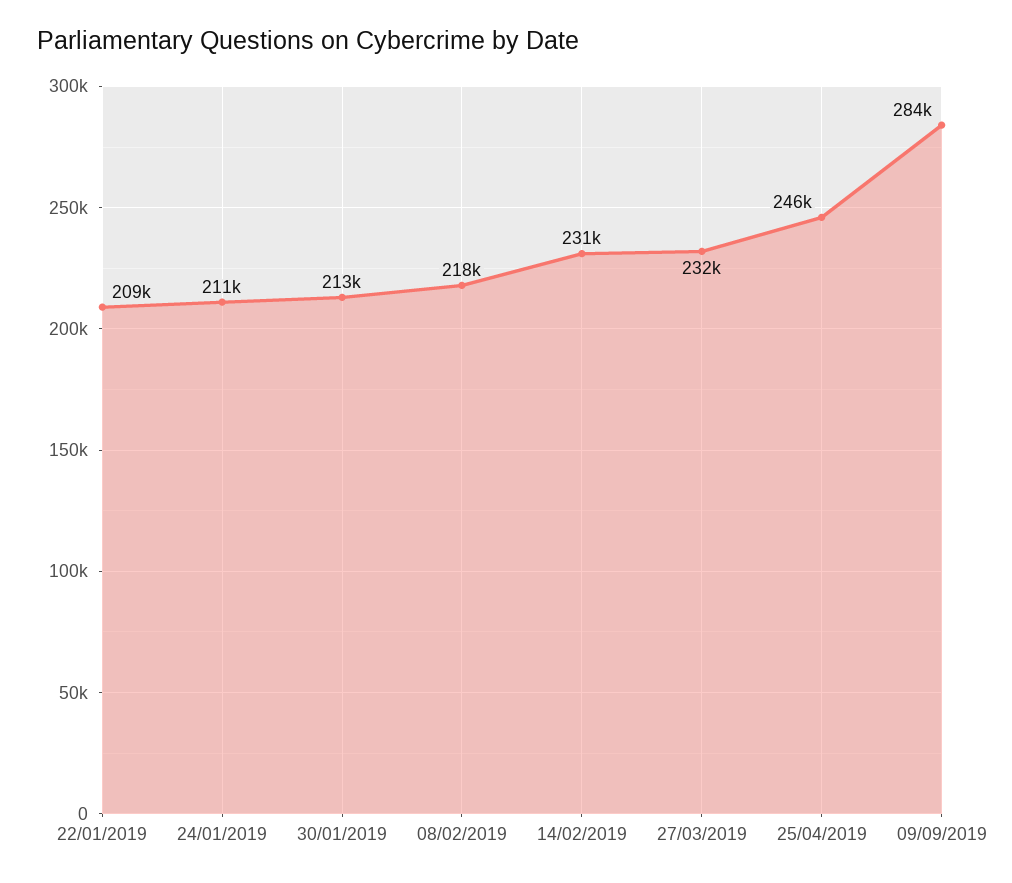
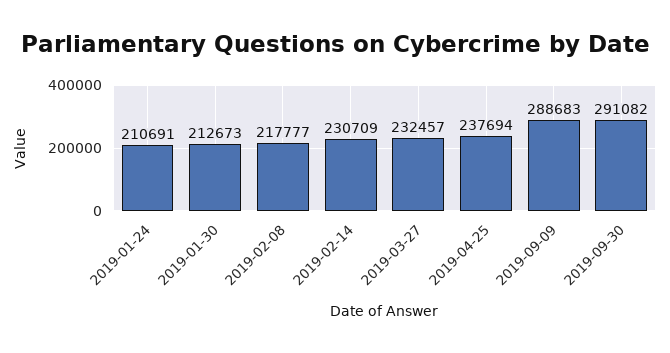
22/01/2019: 209000 -> none
25/04/2019: 246000 -> 237694
09/09/2019: 284000 -> 288683
2019-09-30: none -> 291082

